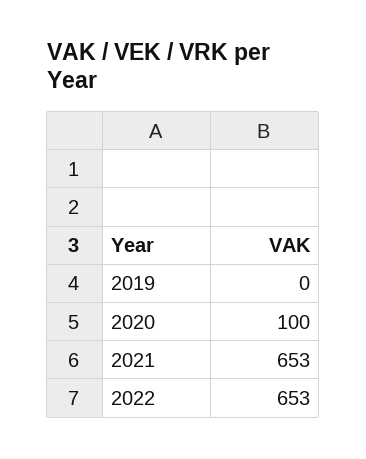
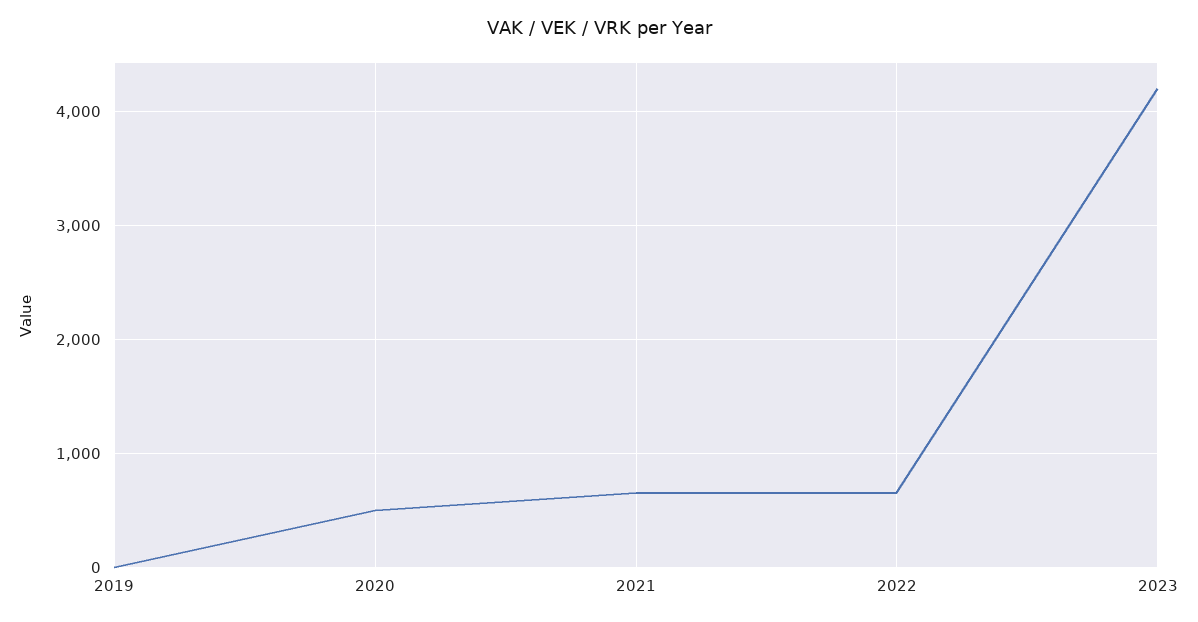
2020: 100 -> 500
2023: none -> 4200

